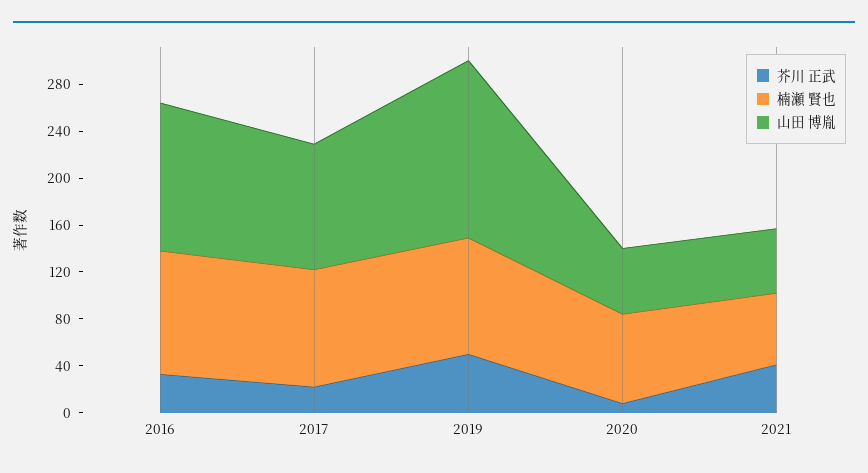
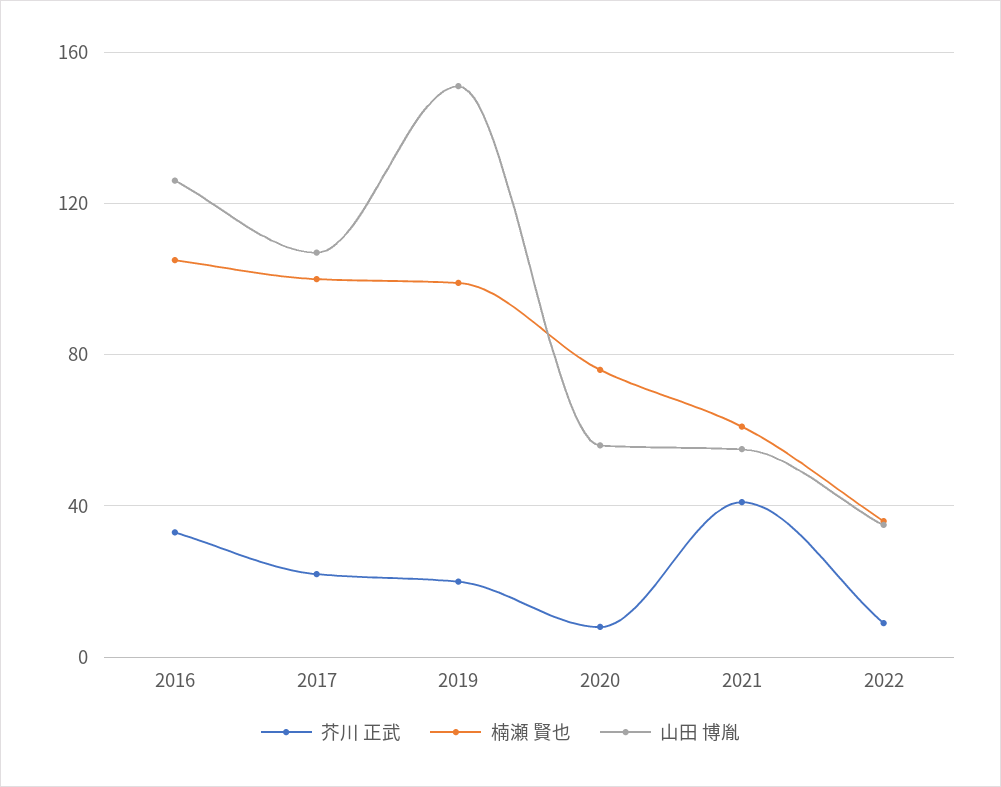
芥川 正武, 2019: 50 -> 20
芥川 正武, 2022: none -> 10
楠瀬 賢也, 2022: none -> 35
山田 博胤, 2022: none -> 35

